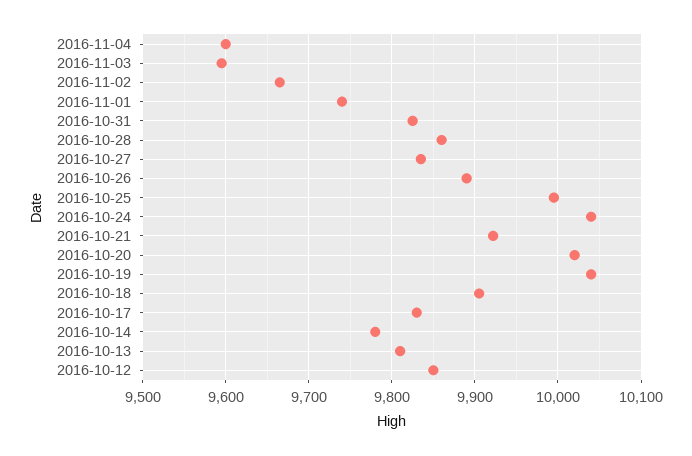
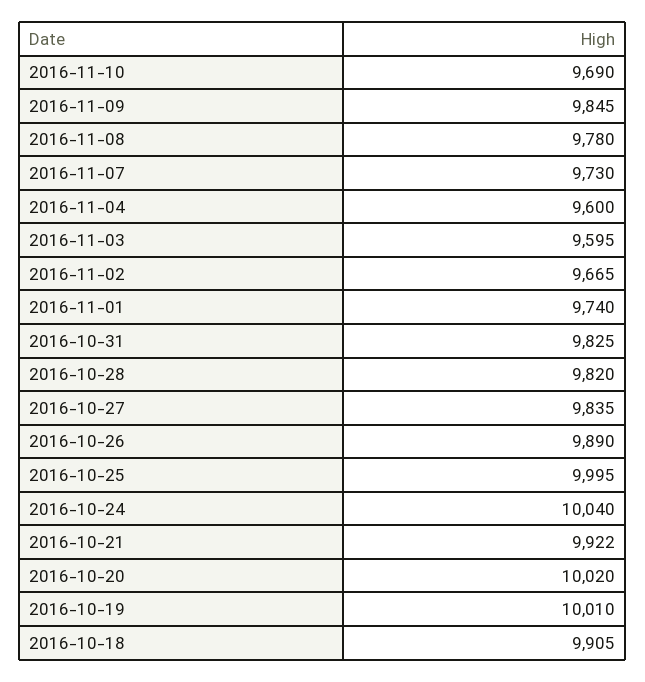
2016-10-28: 9860 -> 9820
2016-10-19: 10040 -> 10010
2016-10-17: 9830 -> none
2016-10-14: 9780 -> none
2016-10-13: 9810 -> none
2016-10-12: 9850 -> none
2016-11-10: none -> 9690
2016-11-09: none -> 9845
2016-11-08: none -> 9780
2016-11-07: none -> 9730

